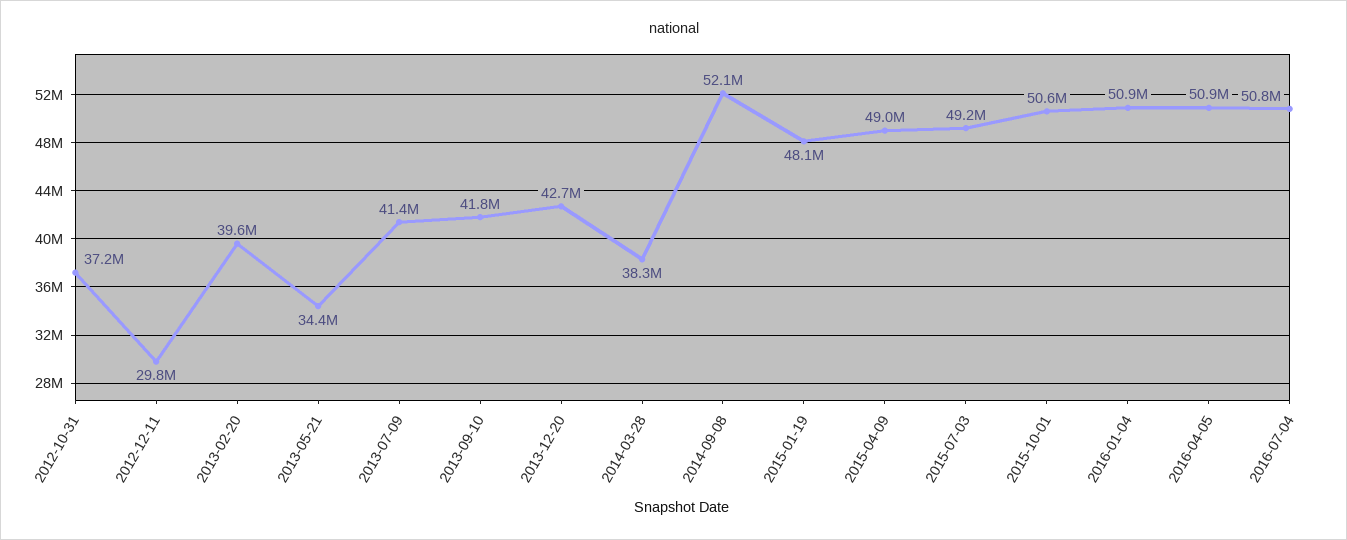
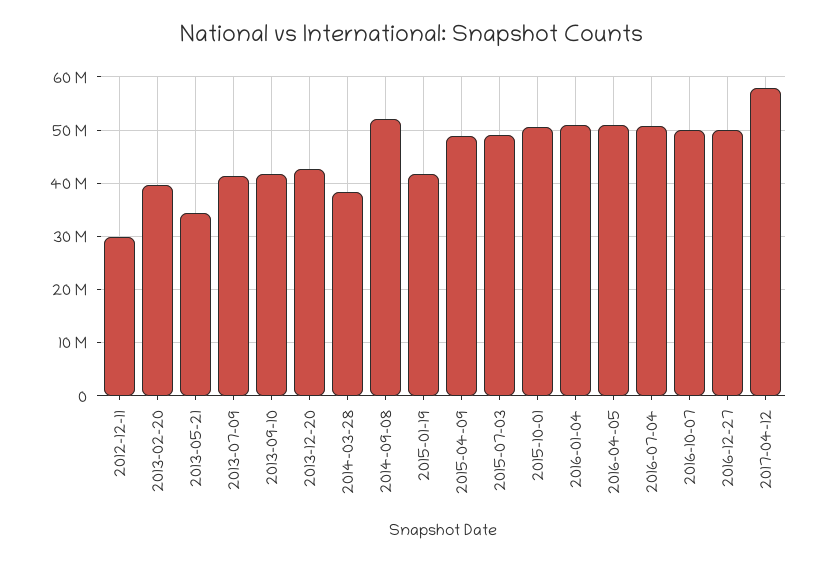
2012-10-31: 37200000 -> none
2015-01-19: 48100000 -> 42000000
2016-10-07: none -> 50000000
2016-12-27: none -> 50000000
2017-04-12: none -> 58000000

